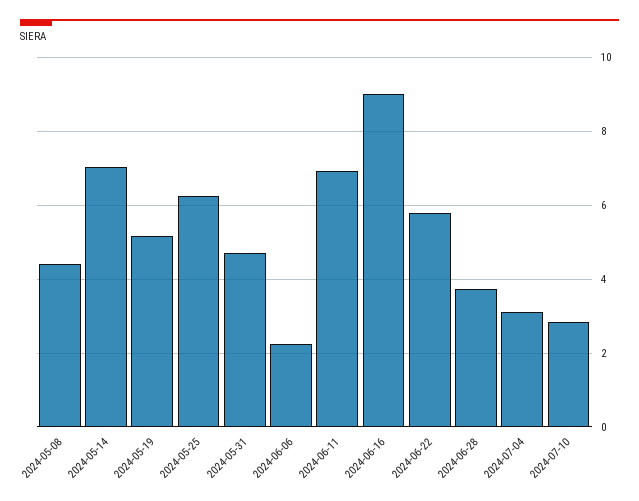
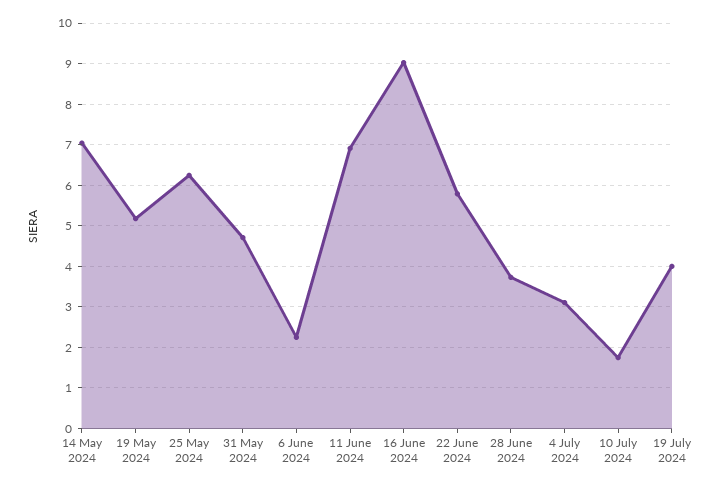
2024-05-08: 4.4 -> none
2024-07-10: 2.8 -> 1.8
19 July 2024: none -> 4

